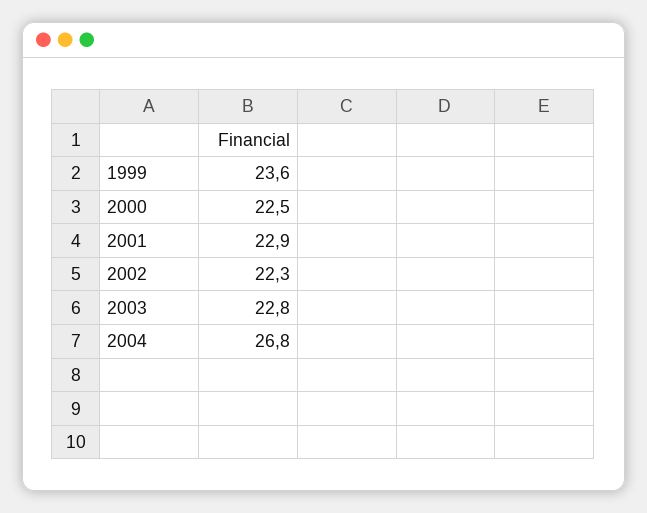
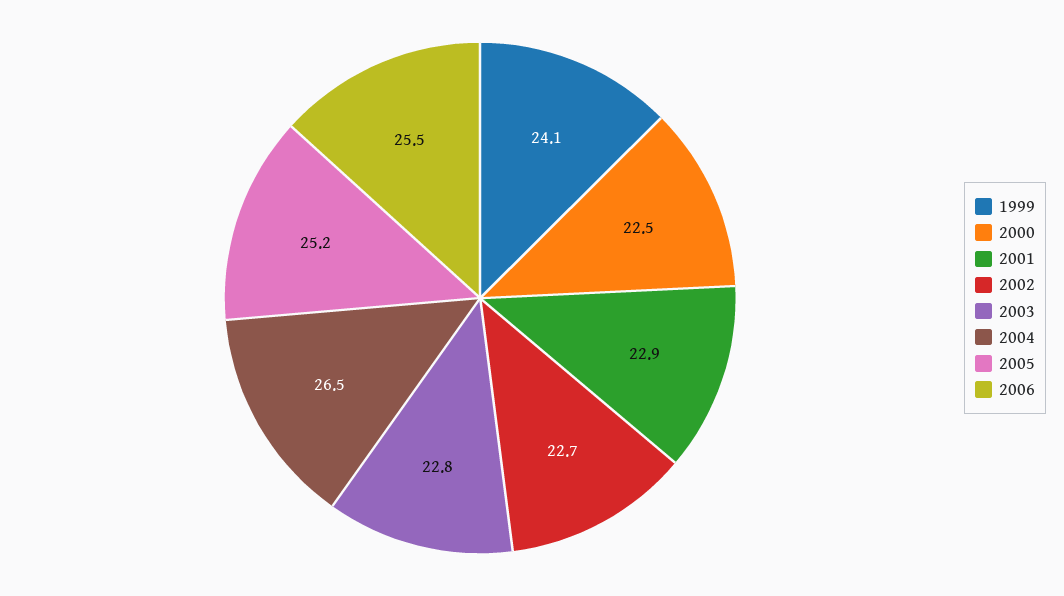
1999: 23.6 -> 24.1
2002: 22.3 -> 22.7
2004: 26.8 -> 26.5
2005: none -> 25.2
2006: none -> 25.5

